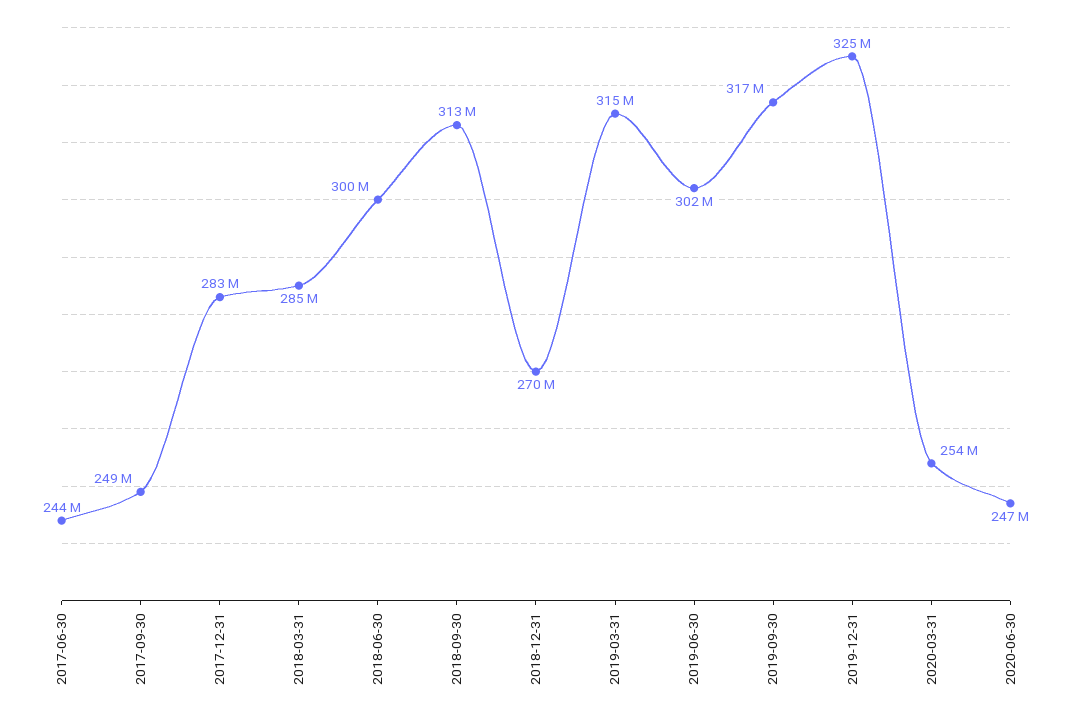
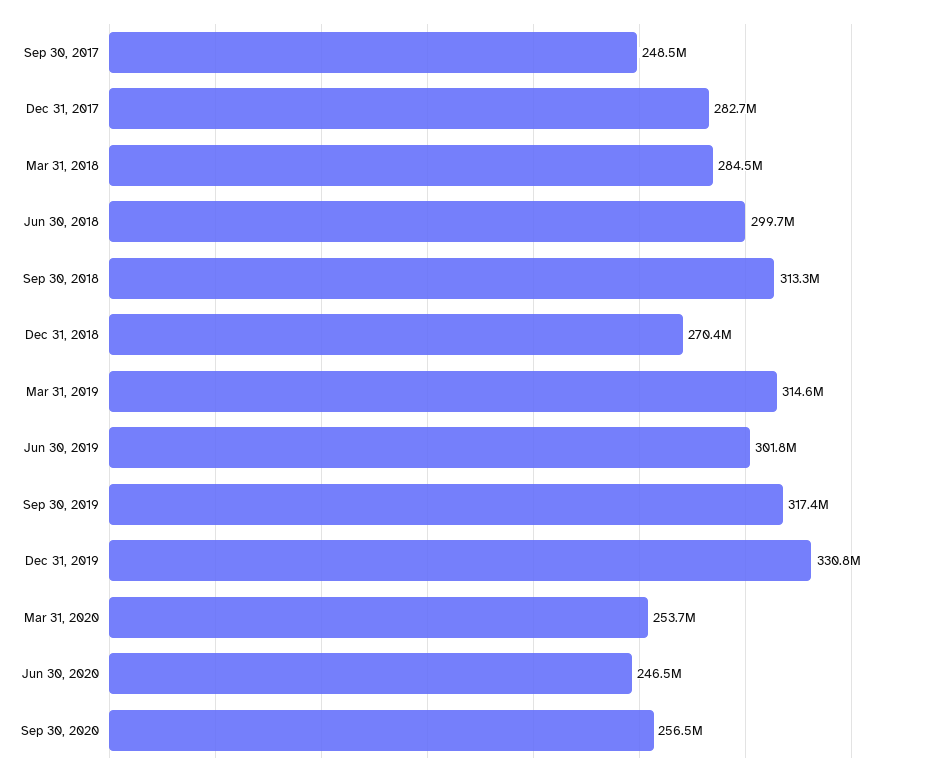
2017-06-30: 244000000 -> none
2019-12-31: 325000000 -> 330800000
Sep 30, 2020: none -> 256500000

